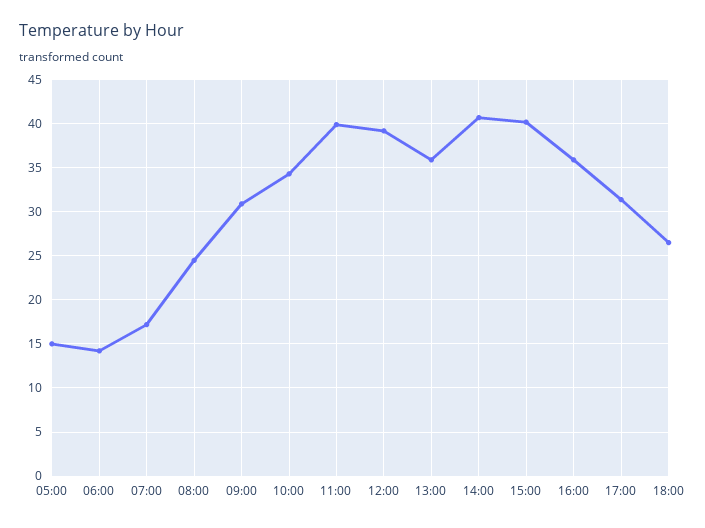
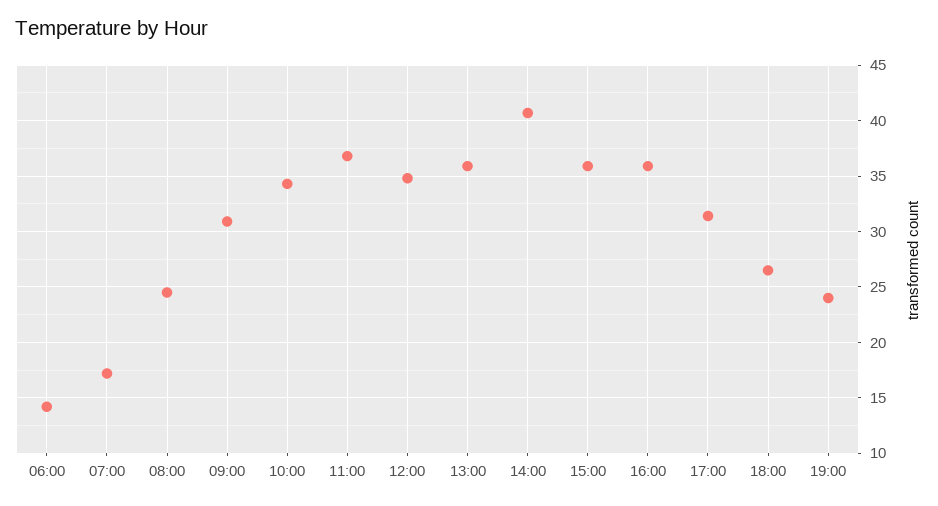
05:00: 15 -> none
11:00: 40 -> 37
12:00: 39 -> 35
15:00: 40 -> 36
19:00: none -> 24

